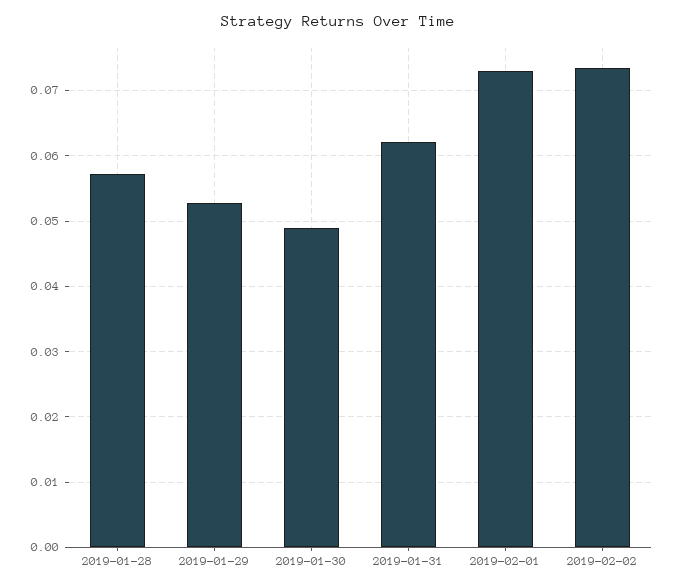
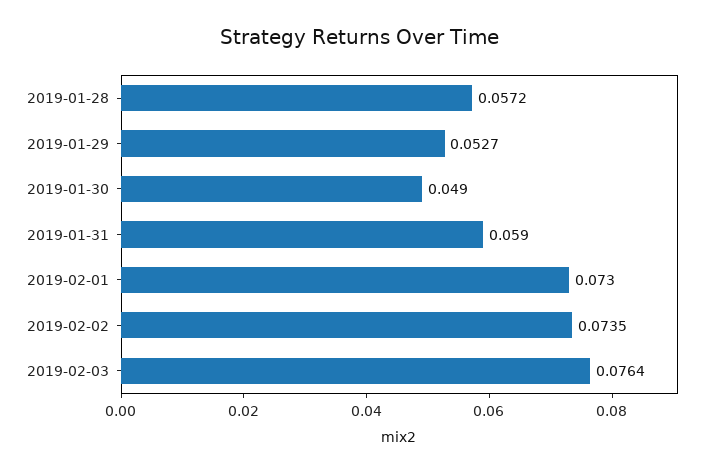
2019-01-31: 0.062 -> 0.059
2019-02-03: none -> 0.0764

